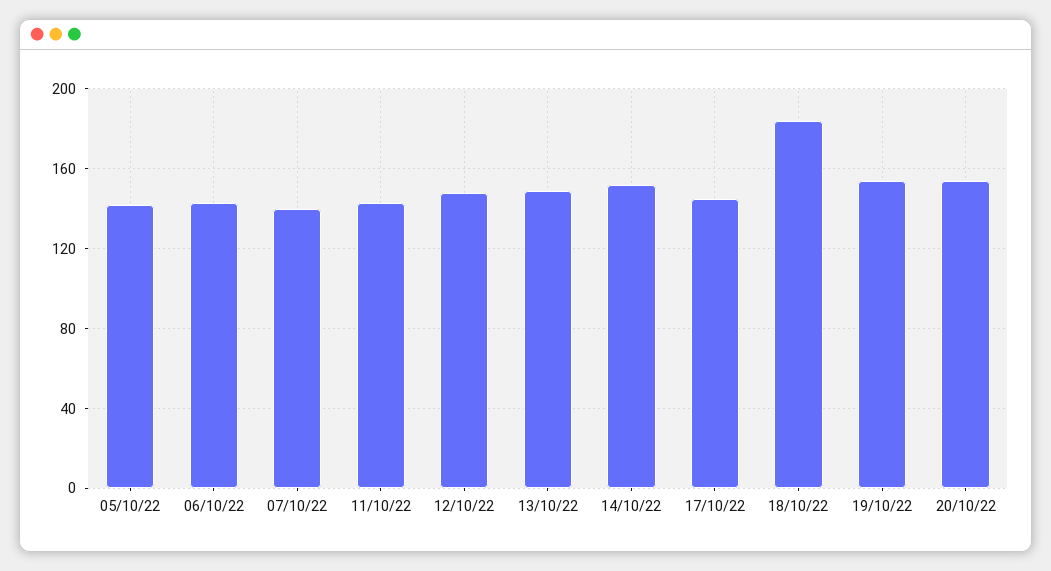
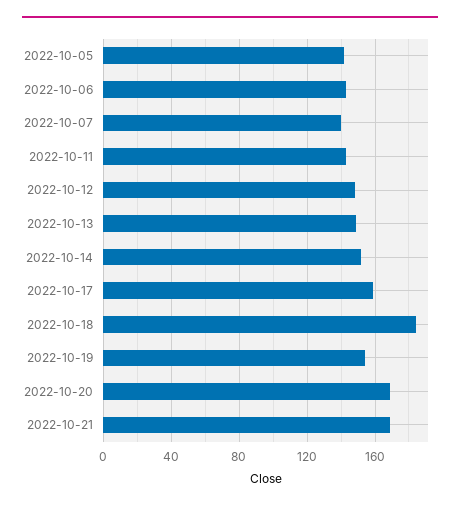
17/10/22: 145 -> 160
20/10/22: 155 -> 170
2022-10-21: none -> 170

